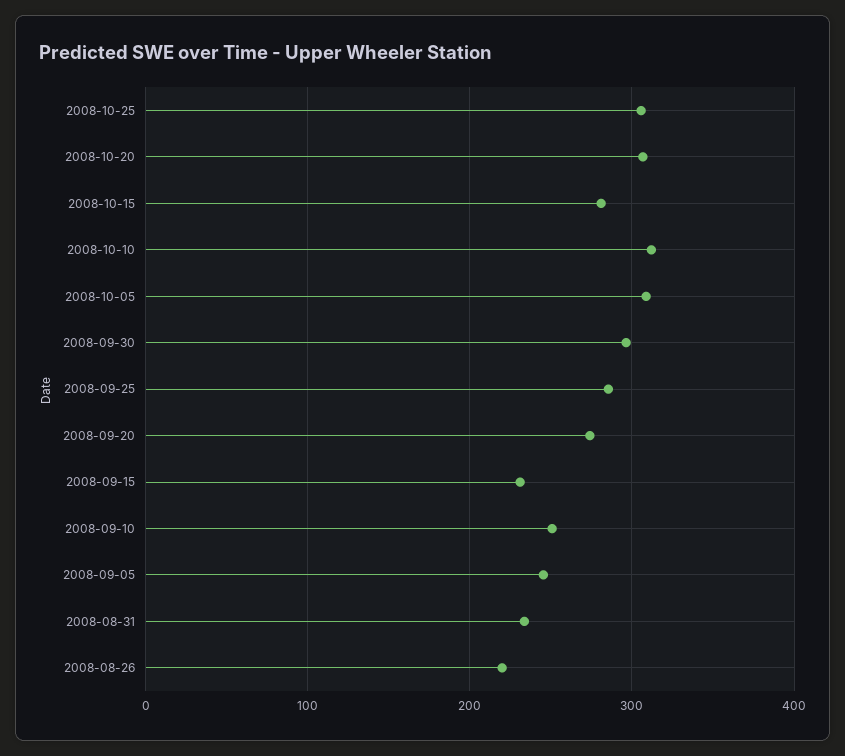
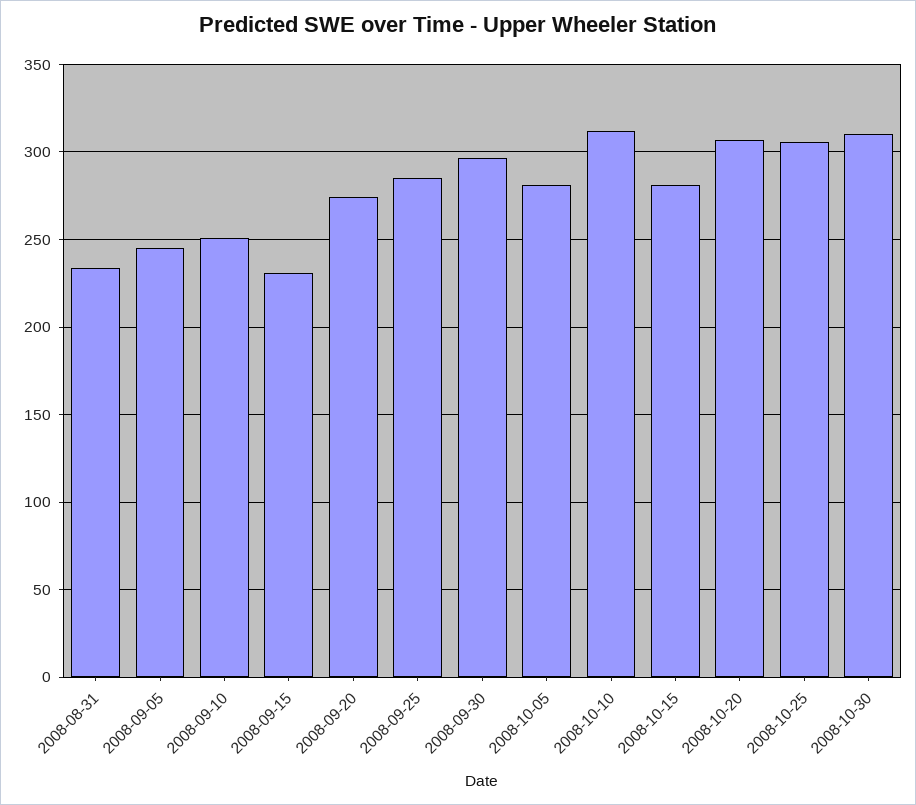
2008-10-05: 310 -> 280
2008-08-26: 220 -> none
2008-10-30: none -> 310

